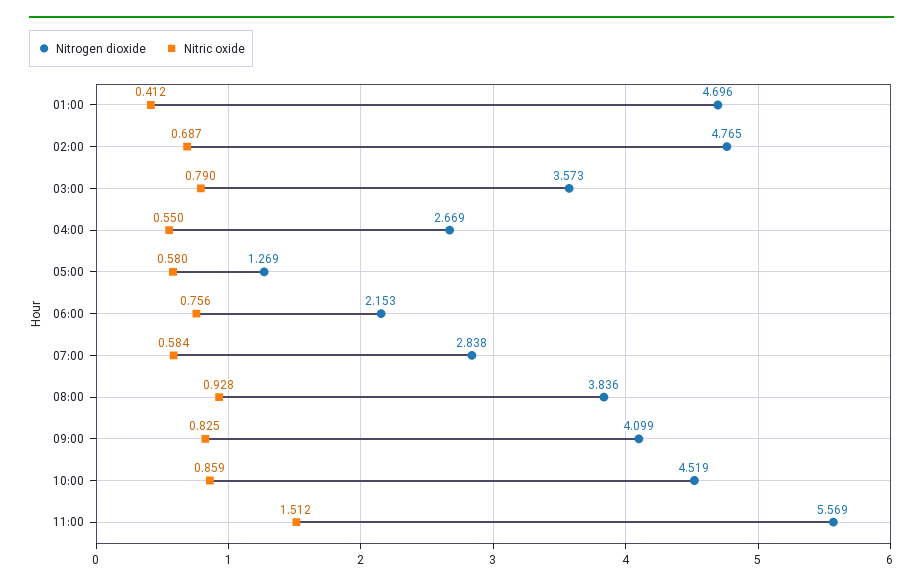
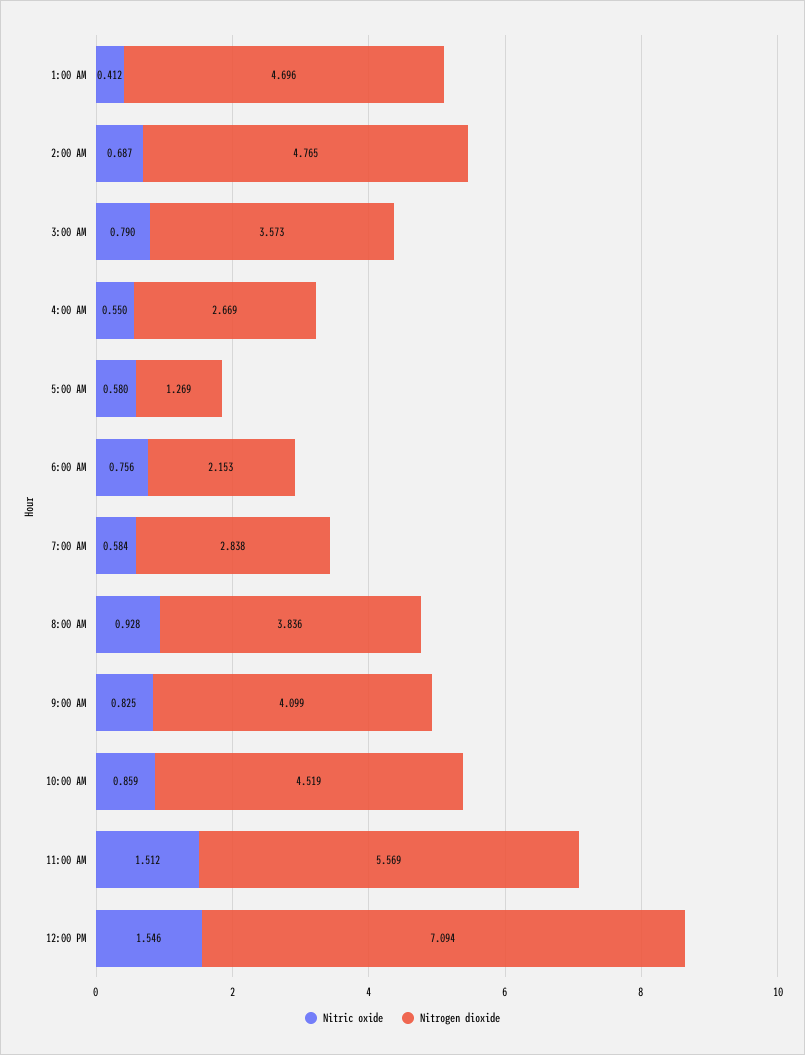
Nitric oxide, 12:00 PM: none -> 1.546
Nitrogen dioxide, 12:00 PM: none -> 7.094

